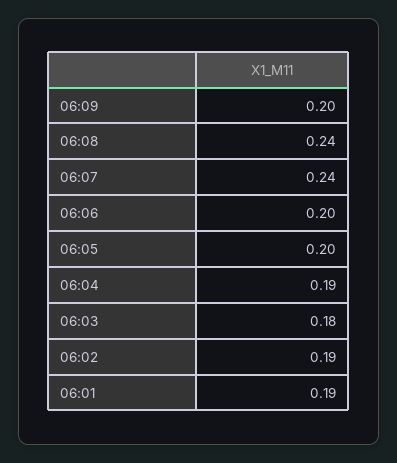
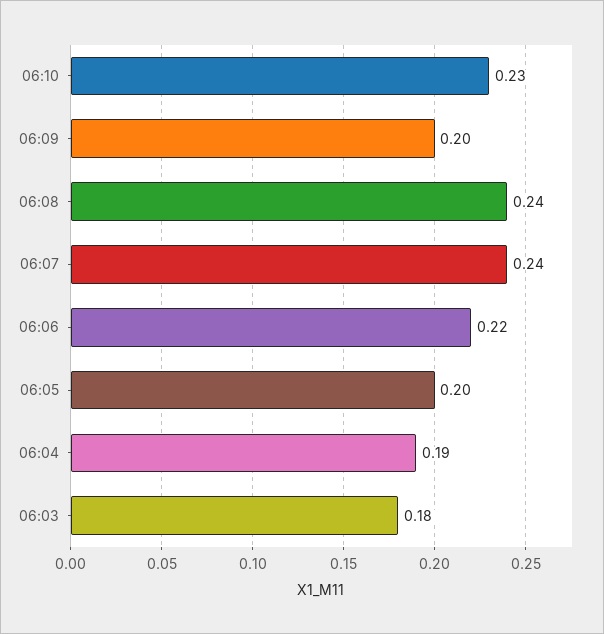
06:06: 0.2 -> 0.22
06:02: 0.19 -> none
06:01: 0.19 -> none
06:10: none -> 0.23

